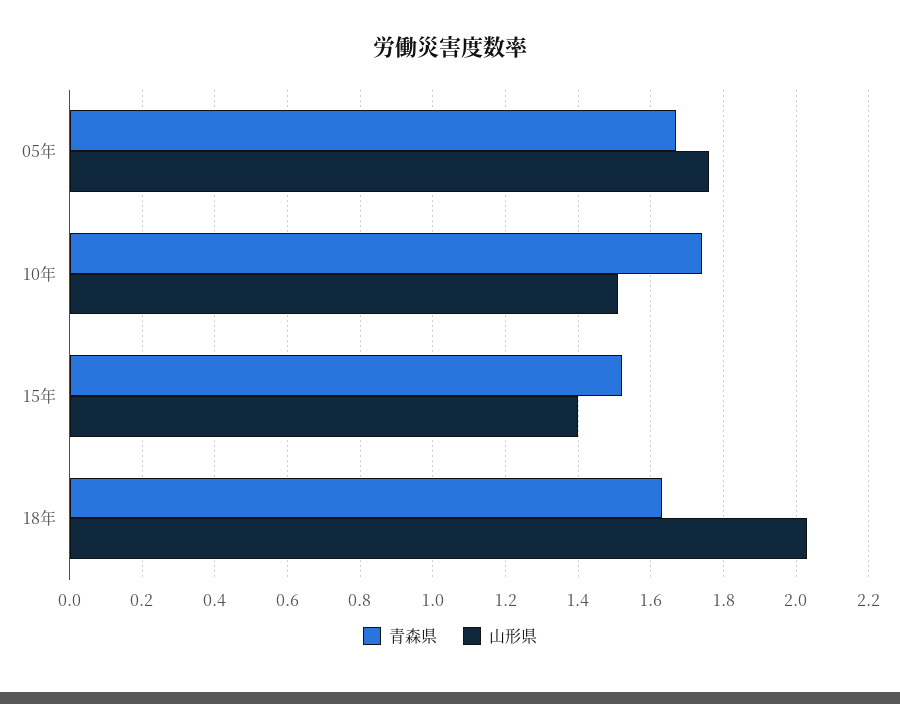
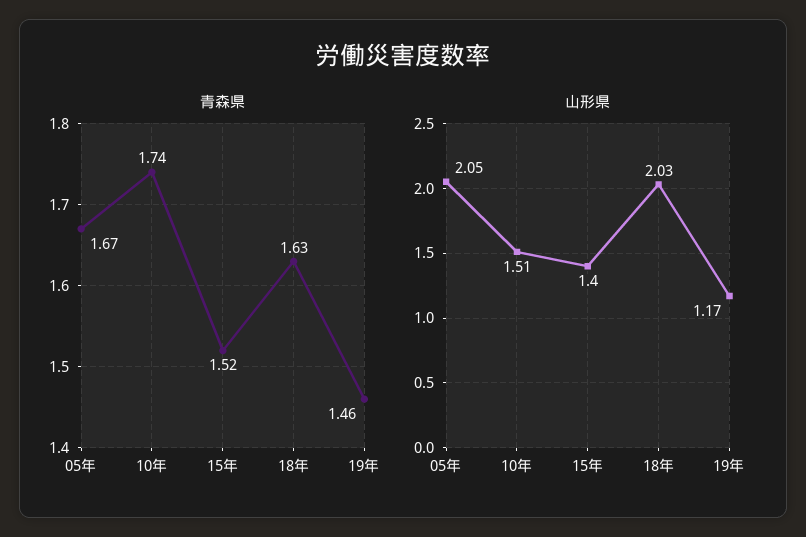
山形県, 05年: 1.75 -> 2.05
青森県, 19年: none -> 1.46
山形県, 19年: none -> 1.17

